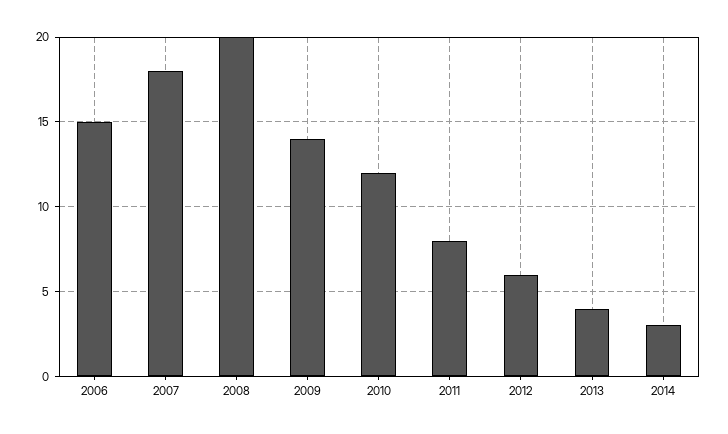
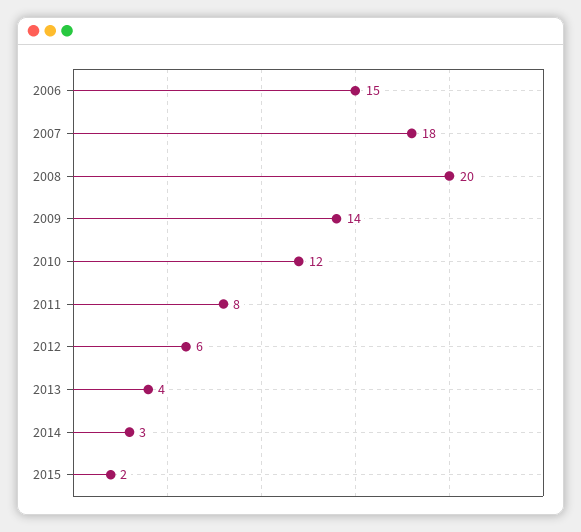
2015: none -> 2

